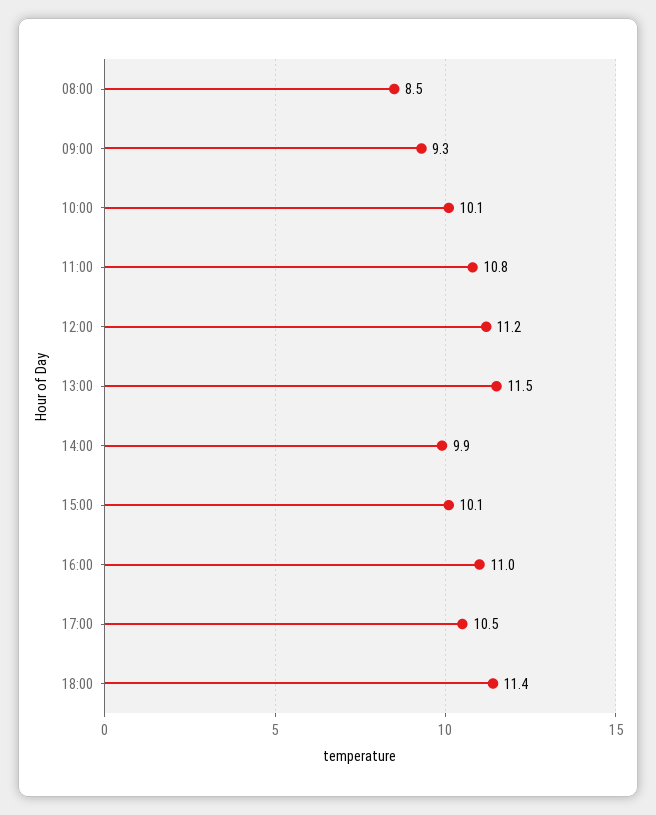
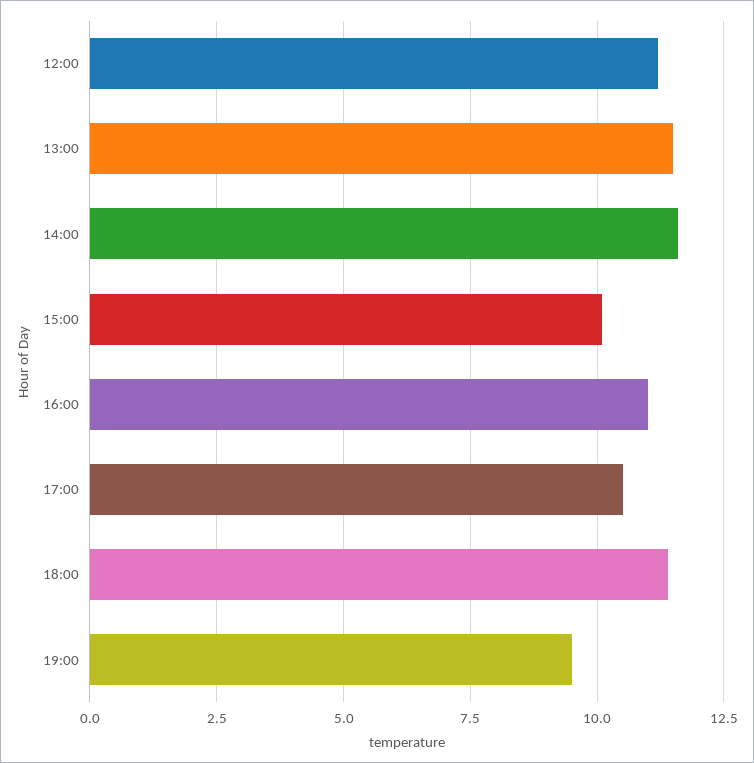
08:00: 8.5 -> none
09:00: 9.3 -> none
10:00: 10.1 -> none
11:00: 10.8 -> none
14:00: 9.9 -> 11.5
19:00: none -> 9.5

